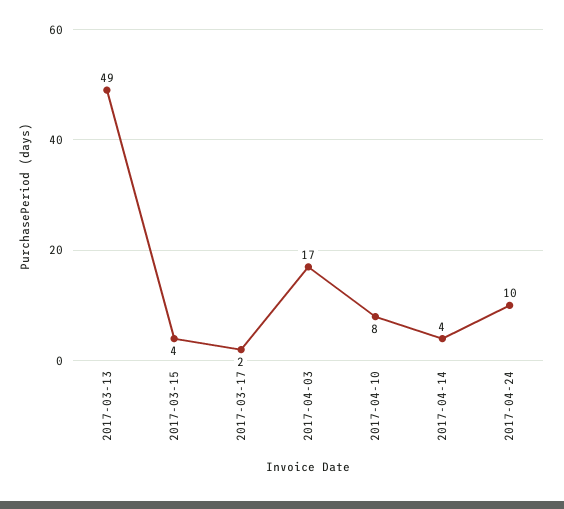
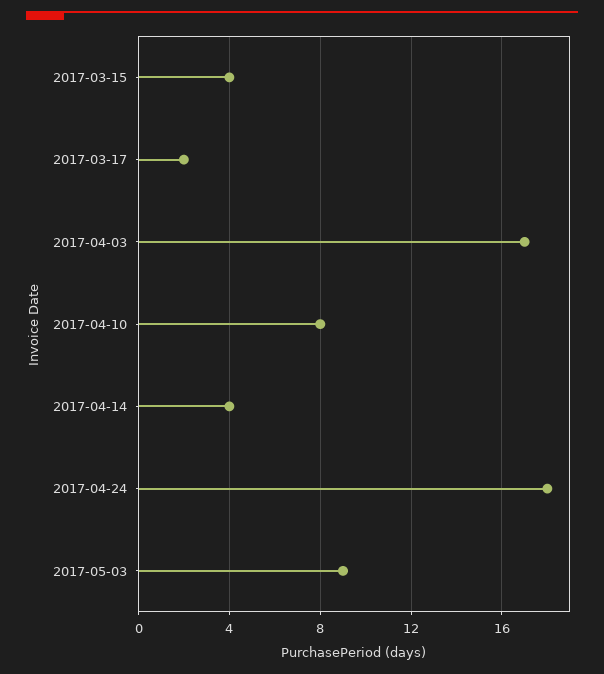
2017-03-13: 49 -> none
2017-04-24: 10 -> 18
2017-05-03: none -> 9

